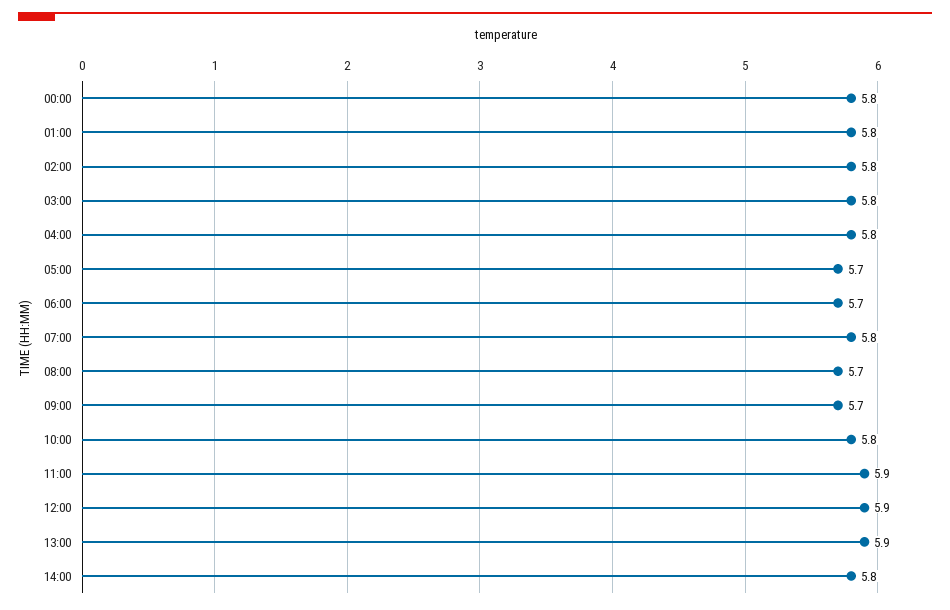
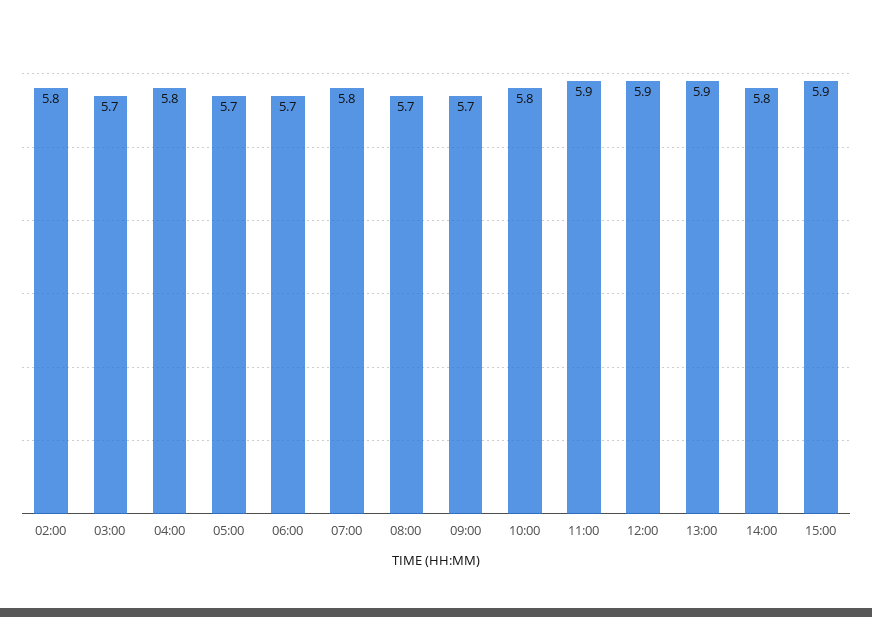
00:00: 5.8 -> none
01:00: 5.8 -> none
03:00: 5.8 -> 5.7
15:00: none -> 5.9

